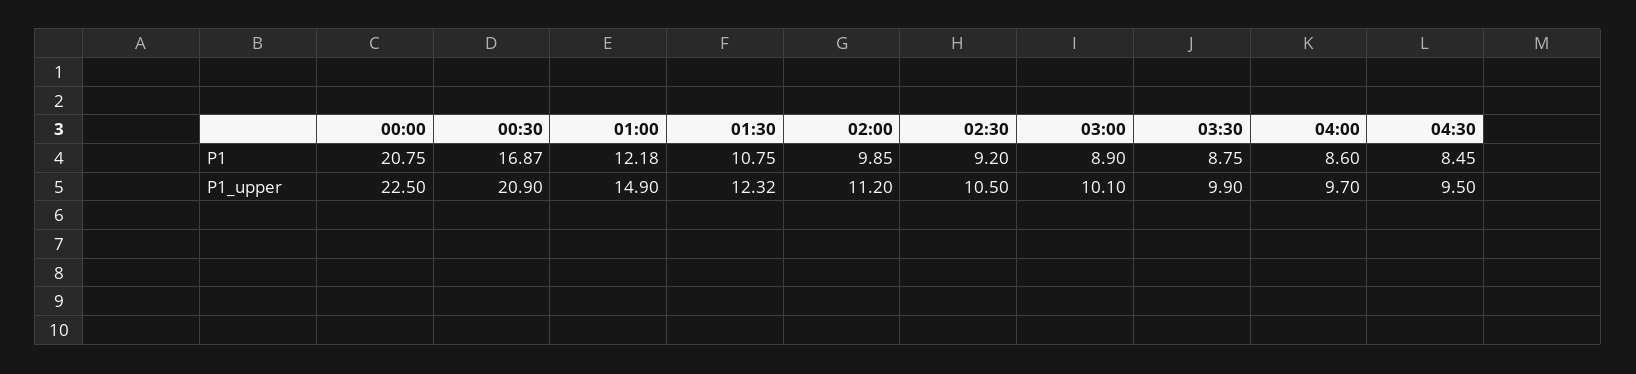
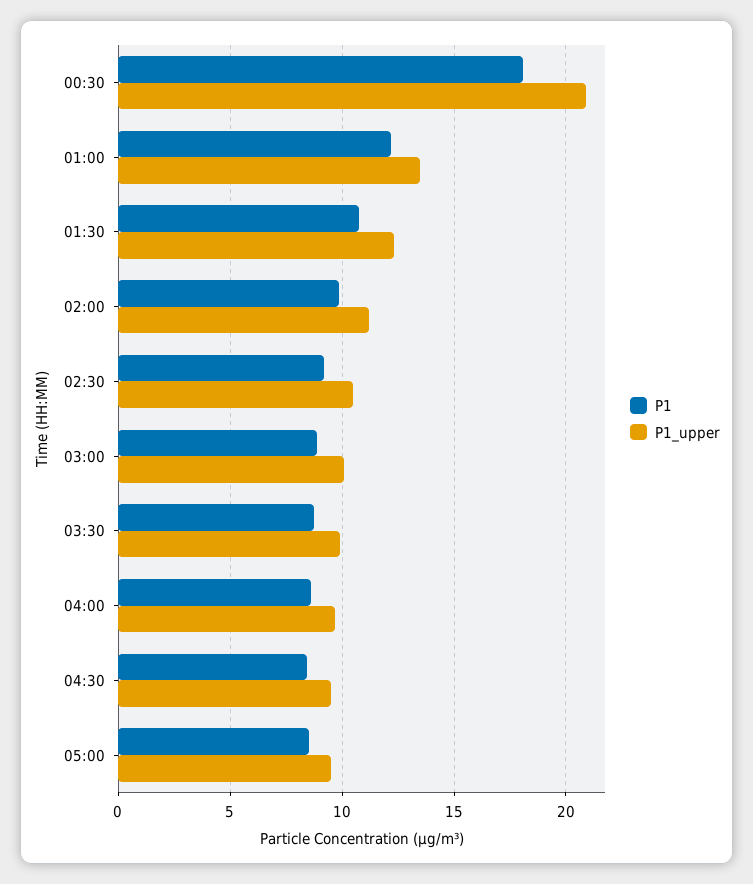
P1, 00:00: 20.75 -> none
P1, 00:30: 16.87 -> 18
P1_upper, 00:00: 22.5 -> none
P1_upper, 01:00: 14.9 -> 13.5
P1, 05:00: none -> 8.5
P1_upper, 05:00: none -> 9.5

